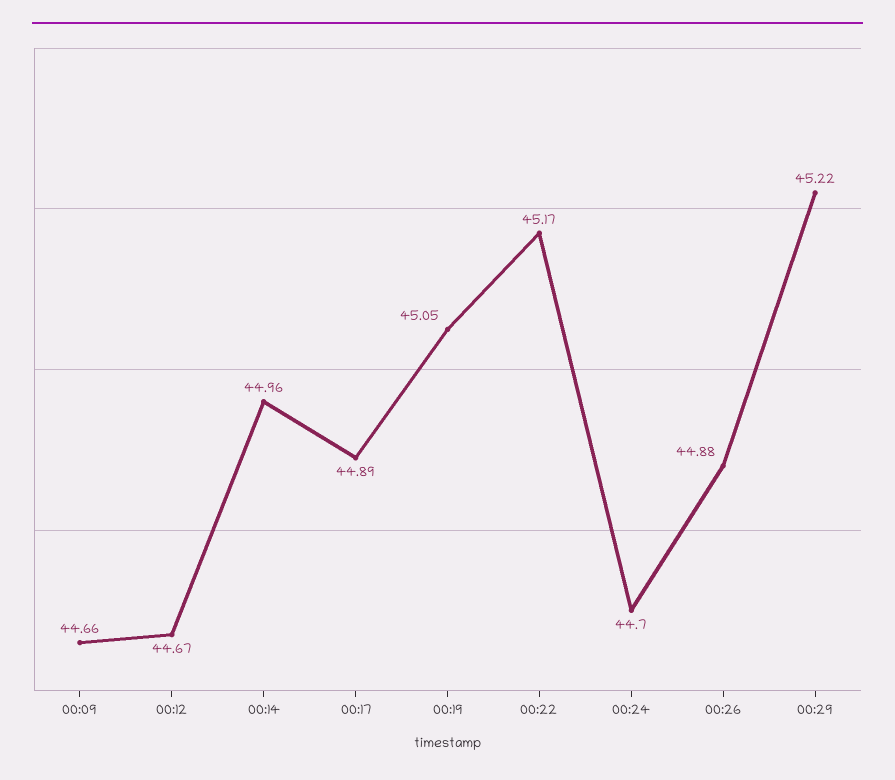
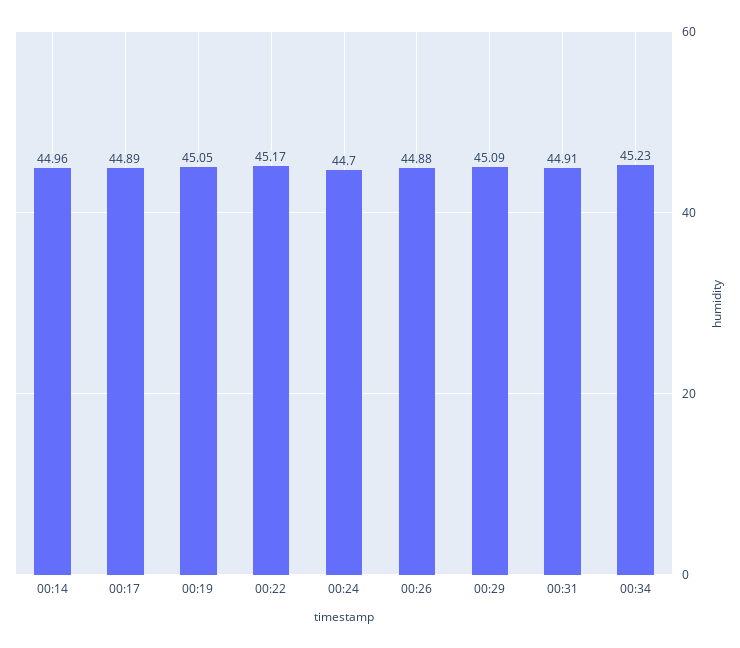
00:09: 44.66 -> none
00:12: 44.67 -> none
00:29: 45.22 -> 45.09
00:31: none -> 44.91
00:34: none -> 45.23

